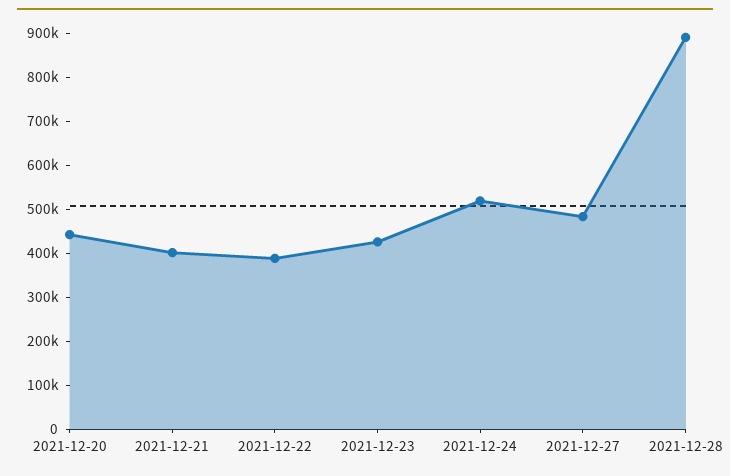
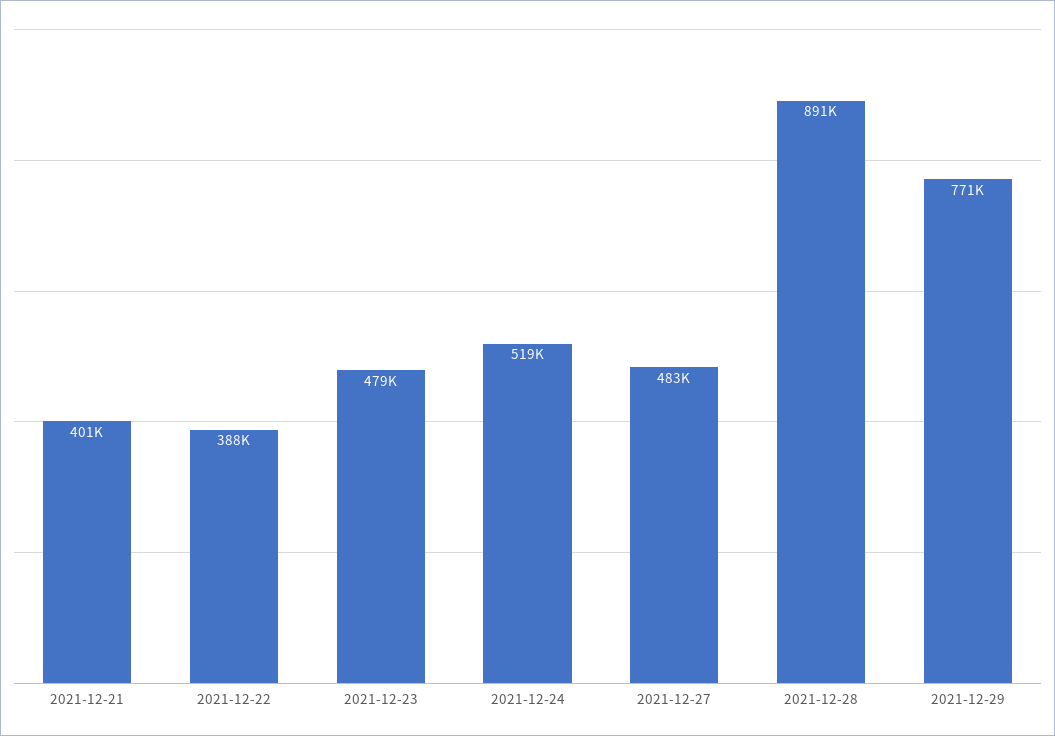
2021-12-20: 440000 -> none
2021-12-23: 420000 -> 479000
2021-12-29: none -> 771000

